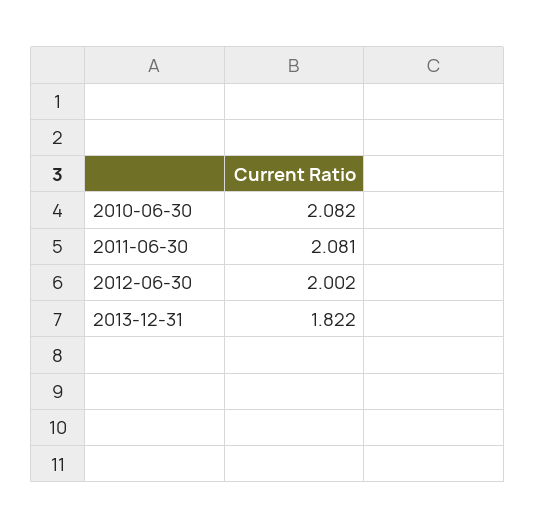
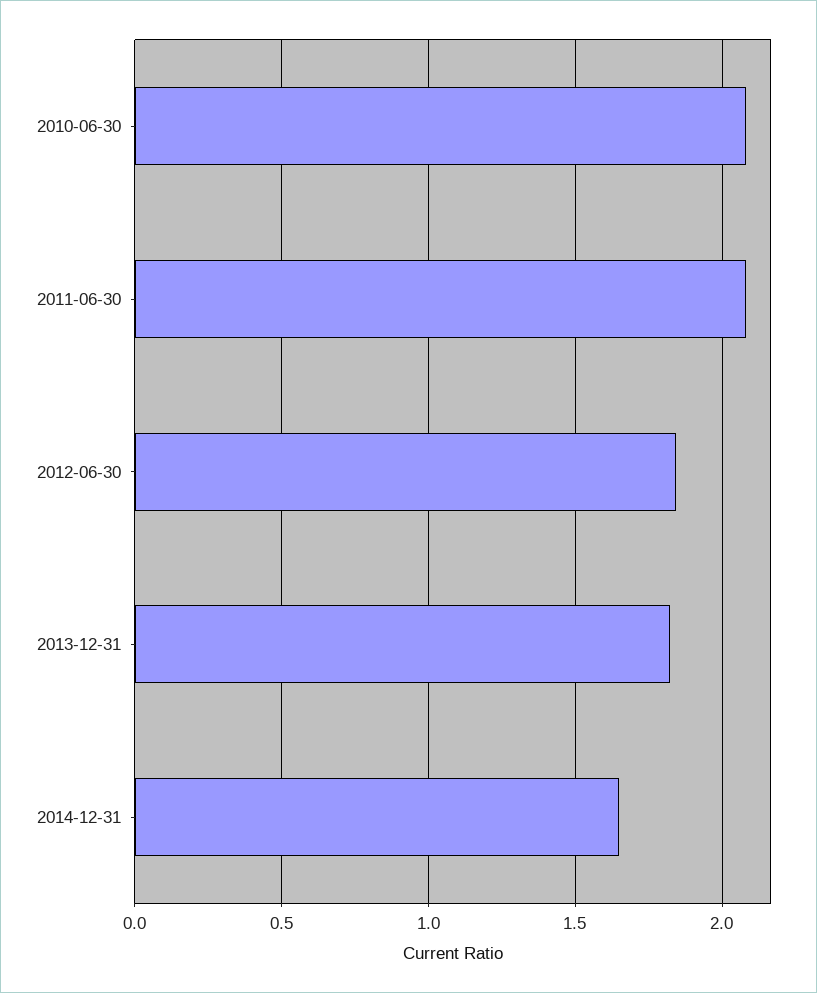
2012-06-30: 2.002 -> 1.85
2014-12-31: none -> 1.65

